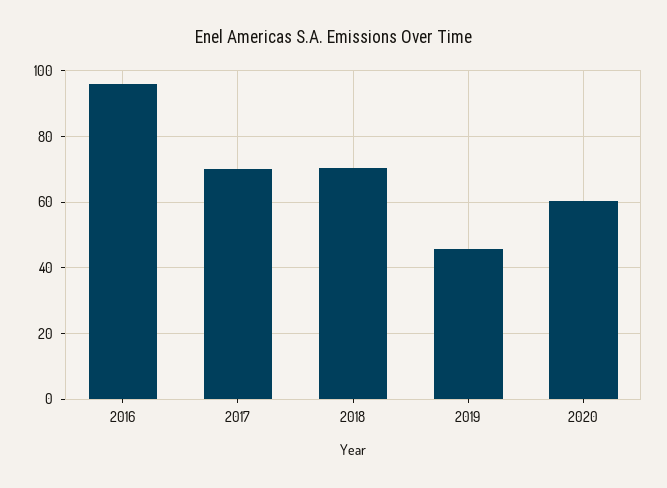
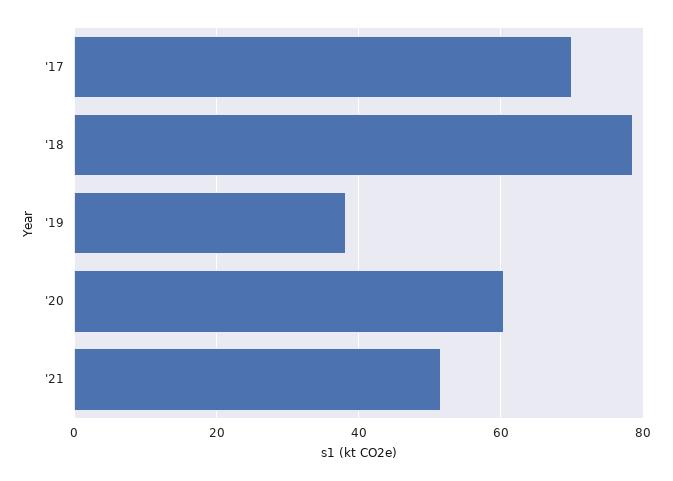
2016: 96 -> none
2018: 70 -> 78
2019: 46 -> 38
'21: none -> 52

